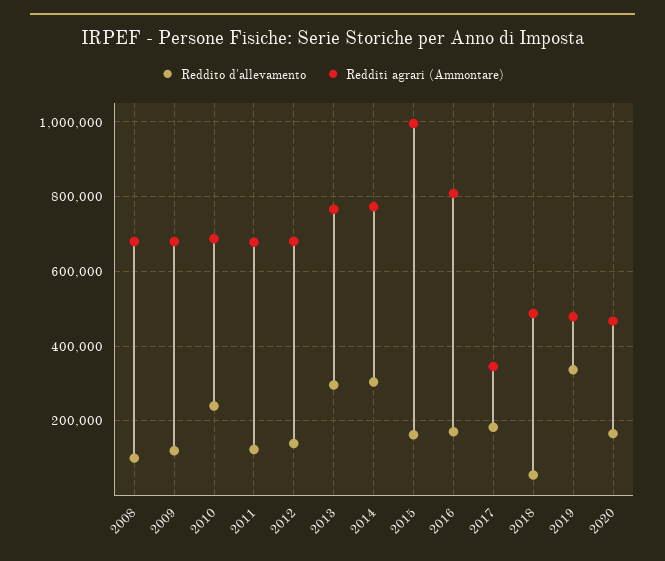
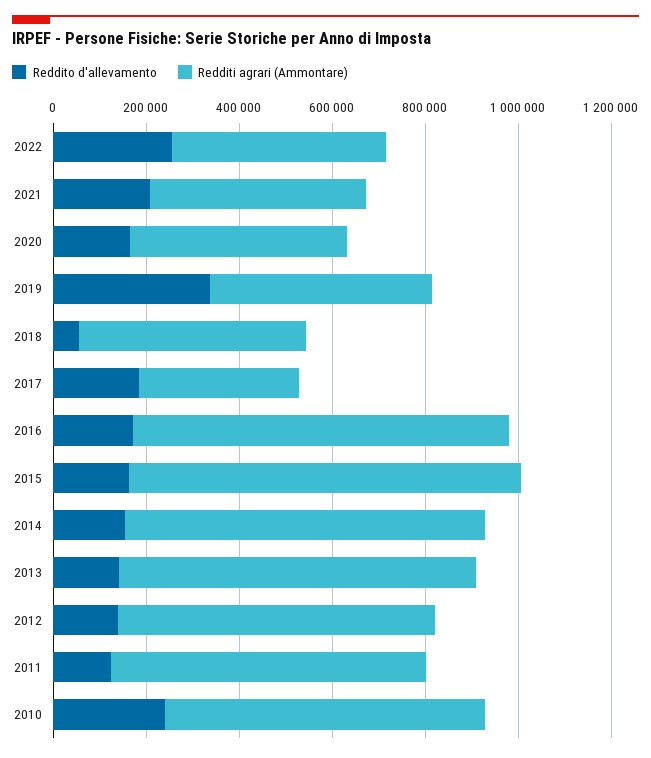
Reddito d'allevamento, 2008: 100000 -> none
Redditi agrari (Ammontare), 2008: 680000 -> none
Reddito d'allevamento, 2009: 120000 -> none
Redditi agrari (Ammontare), 2009: 680000 -> none
Reddito d'allevamento, 2013: 300000 -> 150000
Reddito d'allevamento, 2014: 300000 -> 150000
Redditi agrari (Ammontare), 2015: 1000000 -> 850000
Reddito d'allevamento, 2022: none -> 250000
Redditi agrari (Ammontare), 2022: none -> 450000
Reddito d'allevamento, 2021: none -> 200000
Redditi agrari (Ammontare), 2021: none -> 450000

